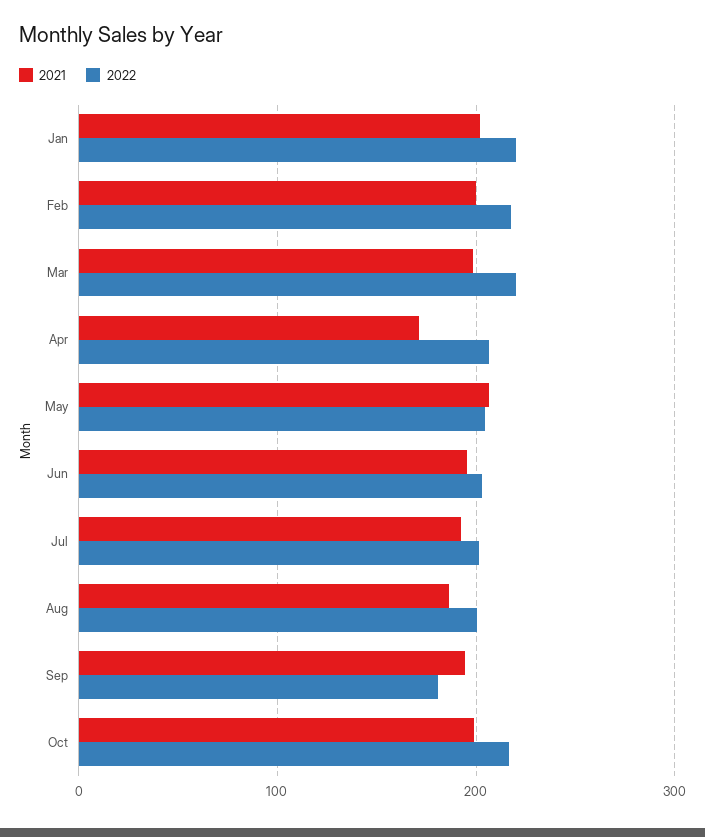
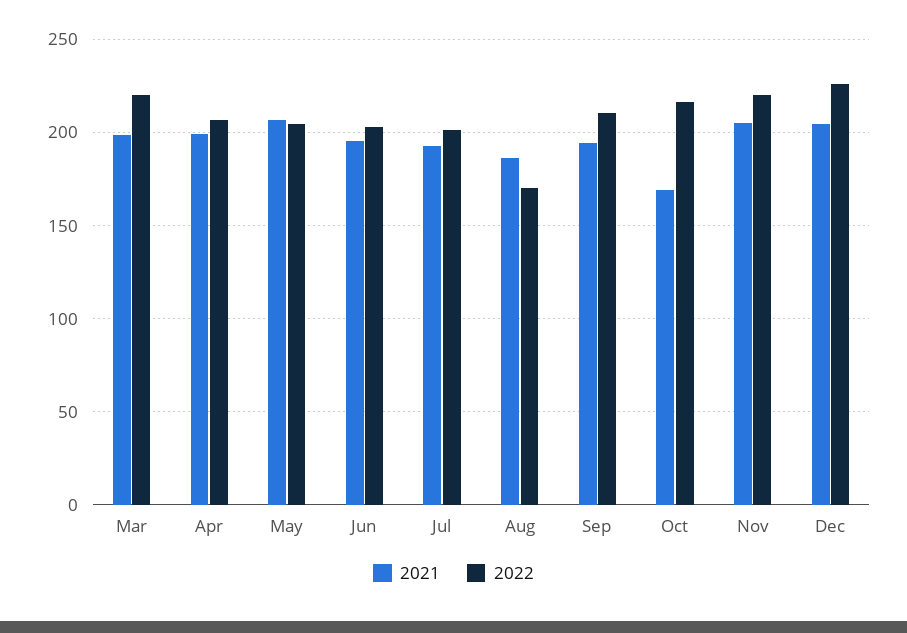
2021, Jan: 200 -> none
2022, Jan: 220 -> none
2021, Feb: 200 -> none
2022, Feb: 220 -> none
2021, Apr: 170 -> 200
2022, Aug: 200 -> 170
2022, Sep: 180 -> 210
2021, Oct: 200 -> 170
2021, Nov: none -> 205
2022, Nov: none -> 220
2021, Dec: none -> 205
2022, Dec: none -> 225

